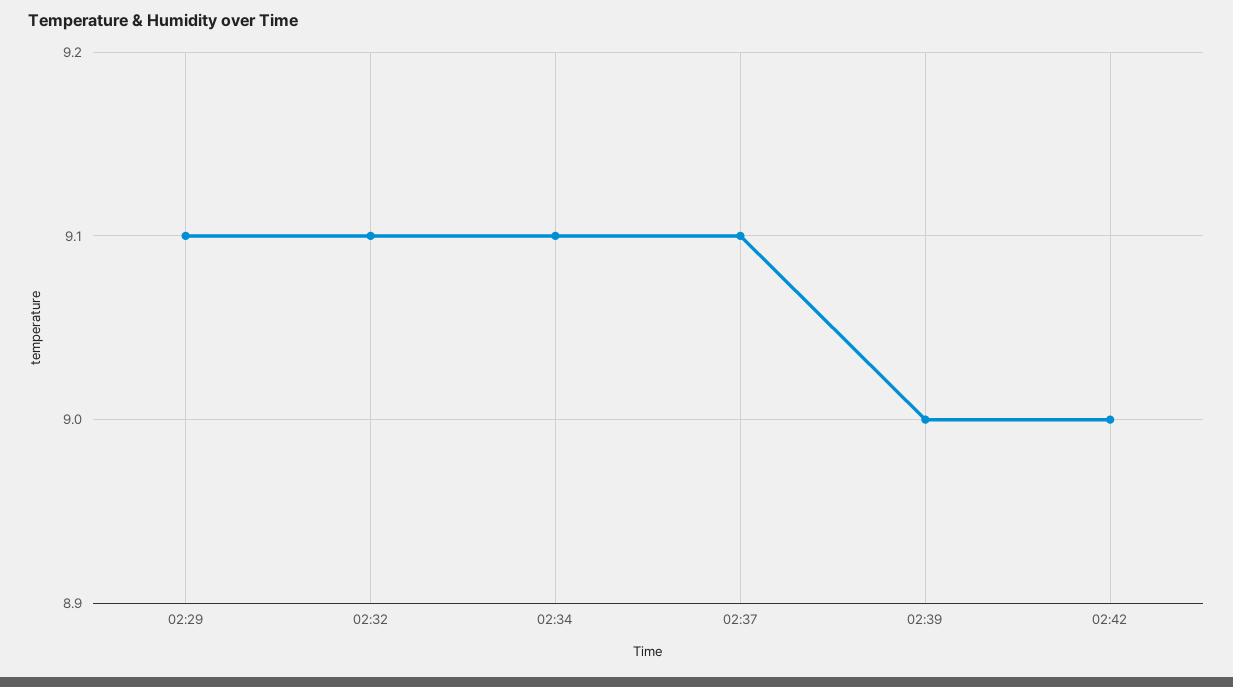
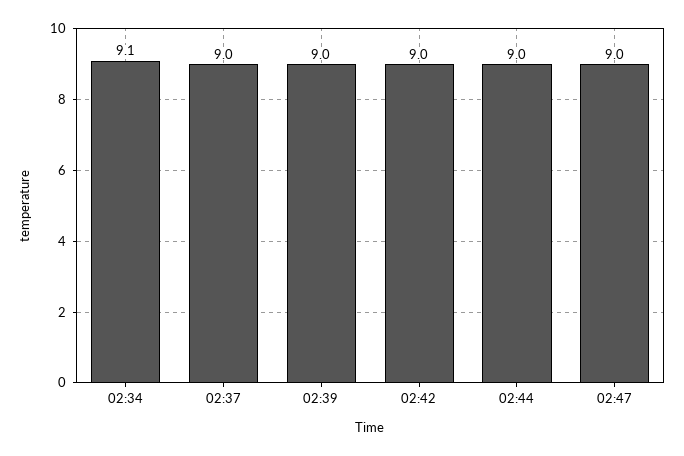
02:29: 9.1 -> none
02:32: 9.1 -> none
02:37: 9.1 -> 9
02:44: none -> 9
02:47: none -> 9

